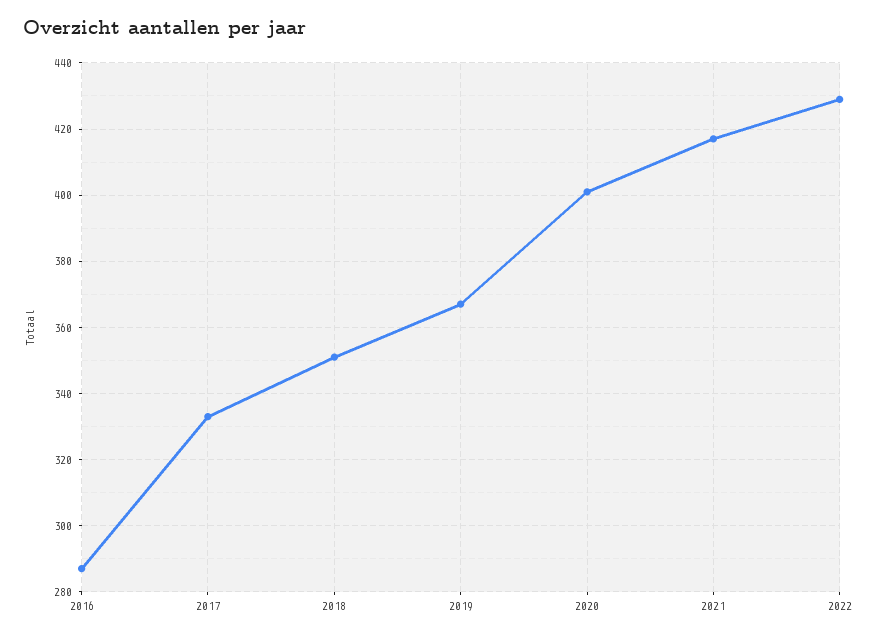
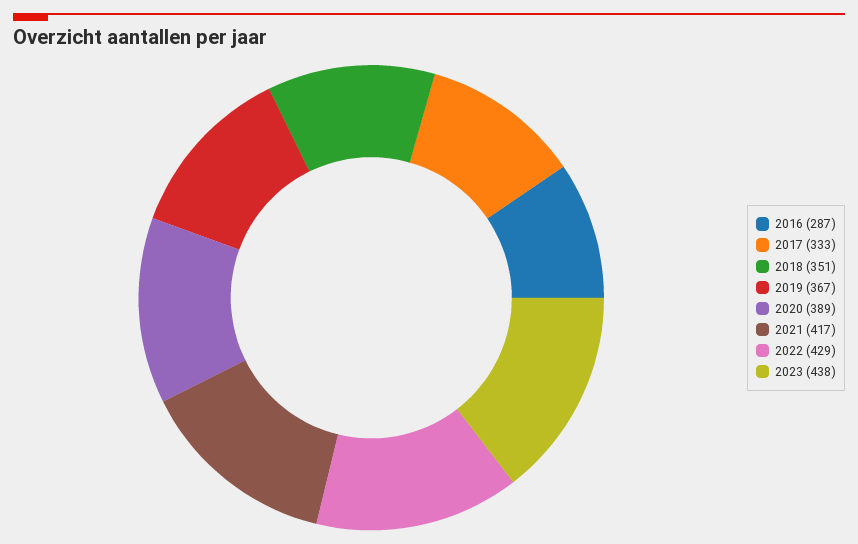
2020: 400 -> 389
2023: none -> 438

